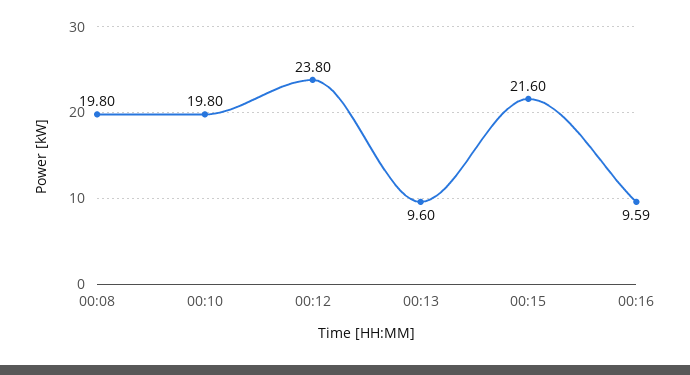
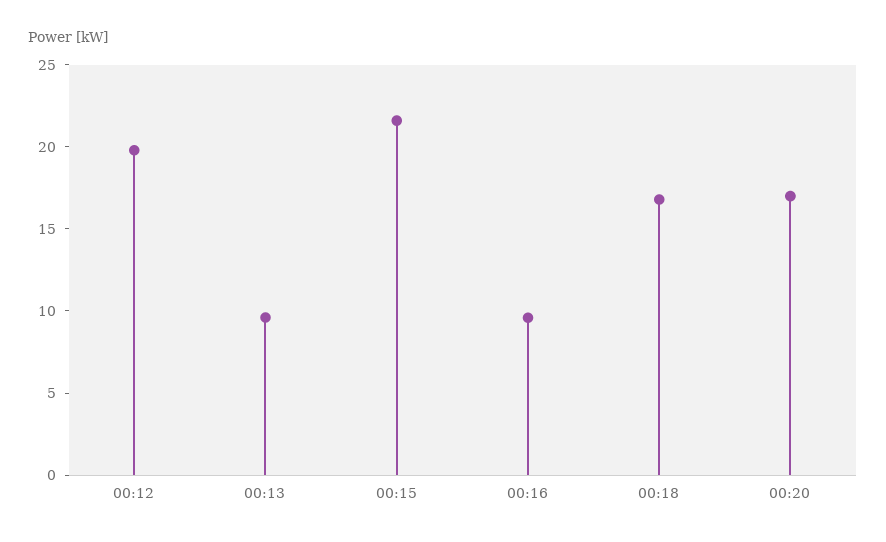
00:08: 19.8 -> none
00:10: 19.8 -> none
00:12: 23.8 -> 20
00:18: none -> 17
00:20: none -> 17

